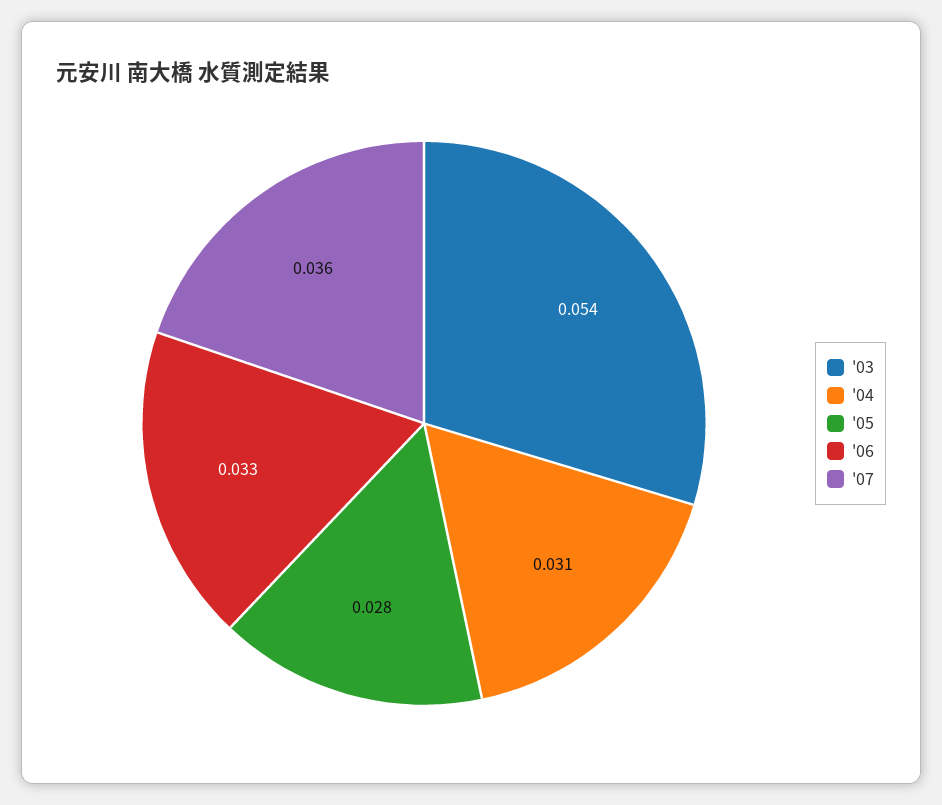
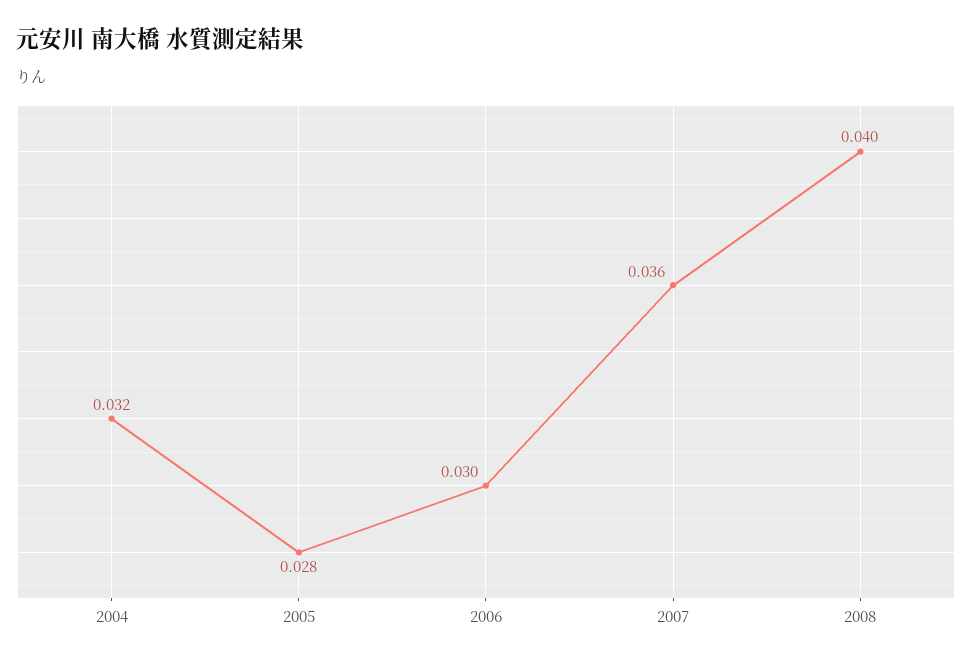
'03: 0.054 -> none
'04: 0.031 -> 0.032
'06: 0.033 -> 0.03
2008: none -> 0.04

